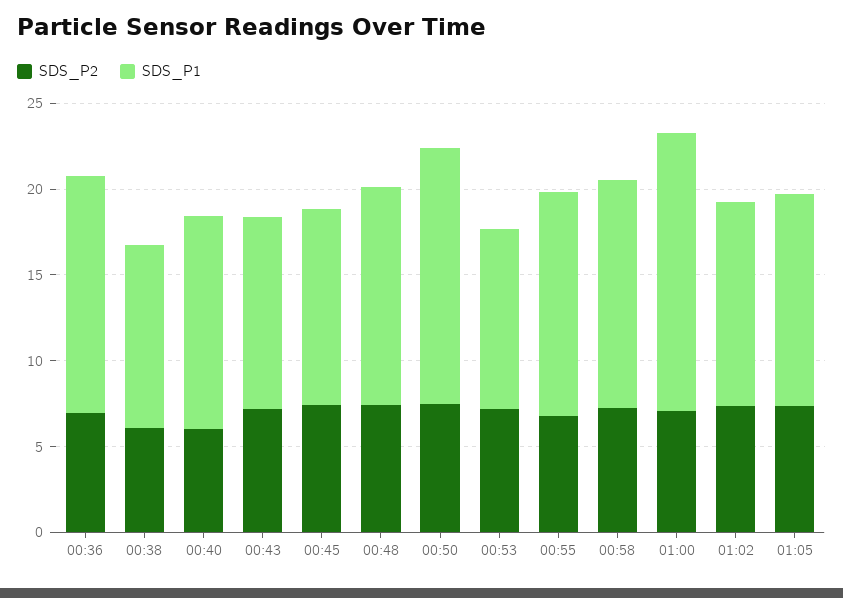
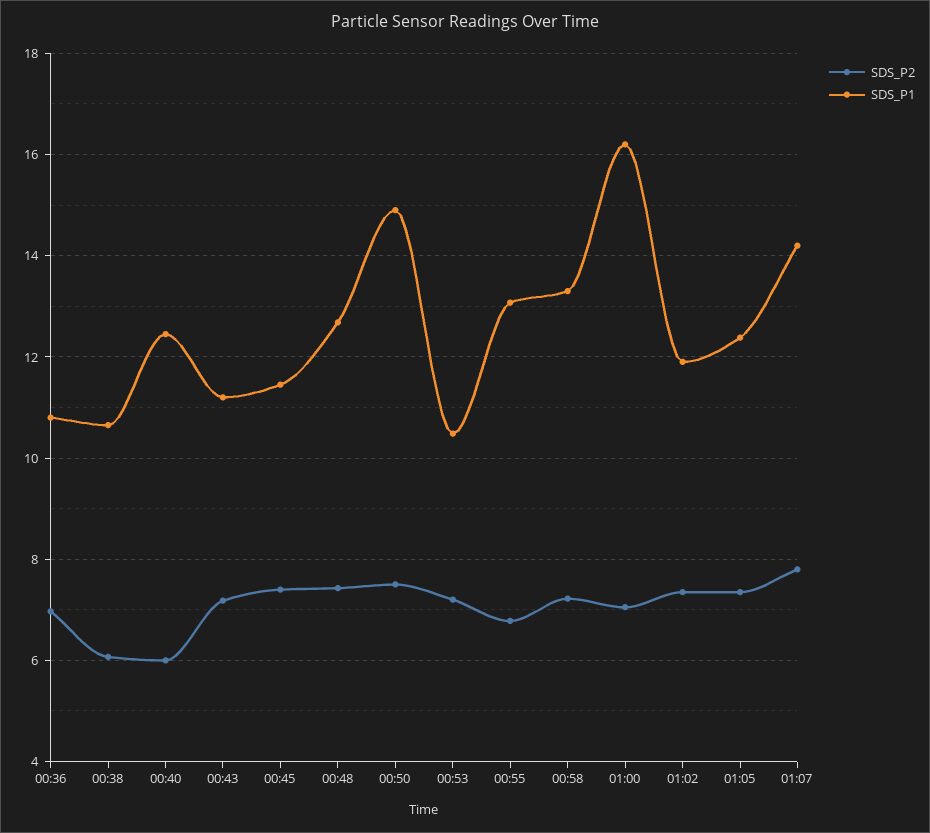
SDS_P1, 00:36: 14 -> 10.8
SDS_P2, 01:07: none -> 7.8
SDS_P1, 01:07: none -> 14.2

